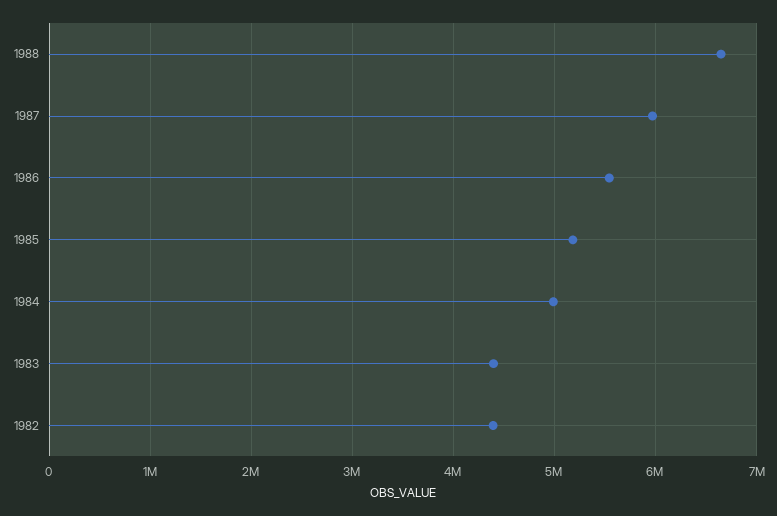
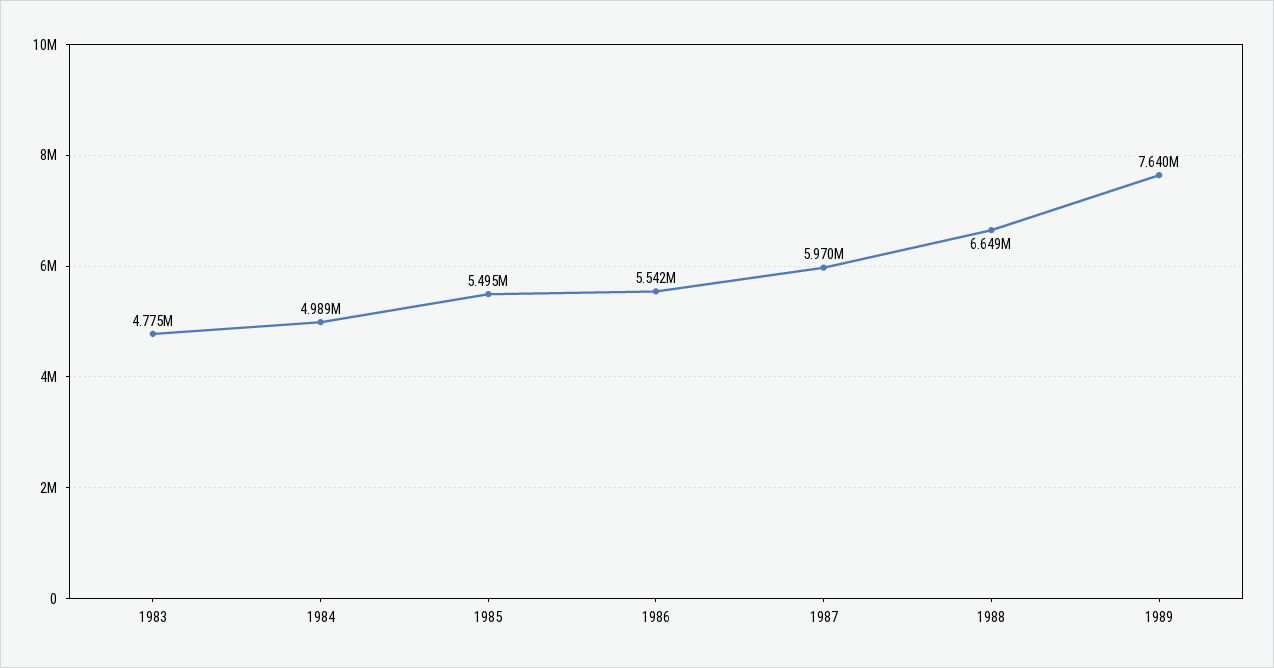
1985: 5200000 -> 5495000
1983: 4400000 -> 4775000
1982: 4400000 -> none
1989: none -> 7640000

